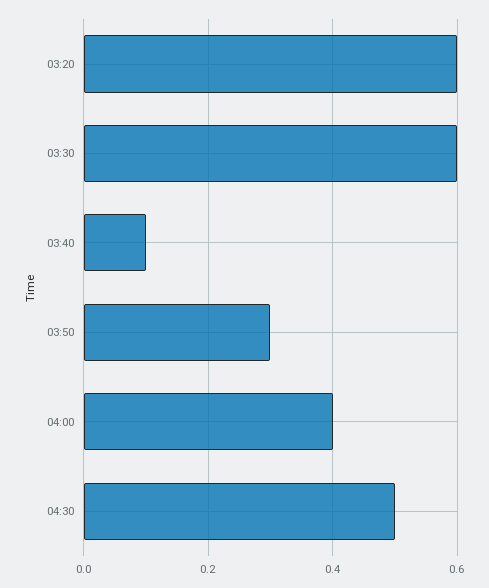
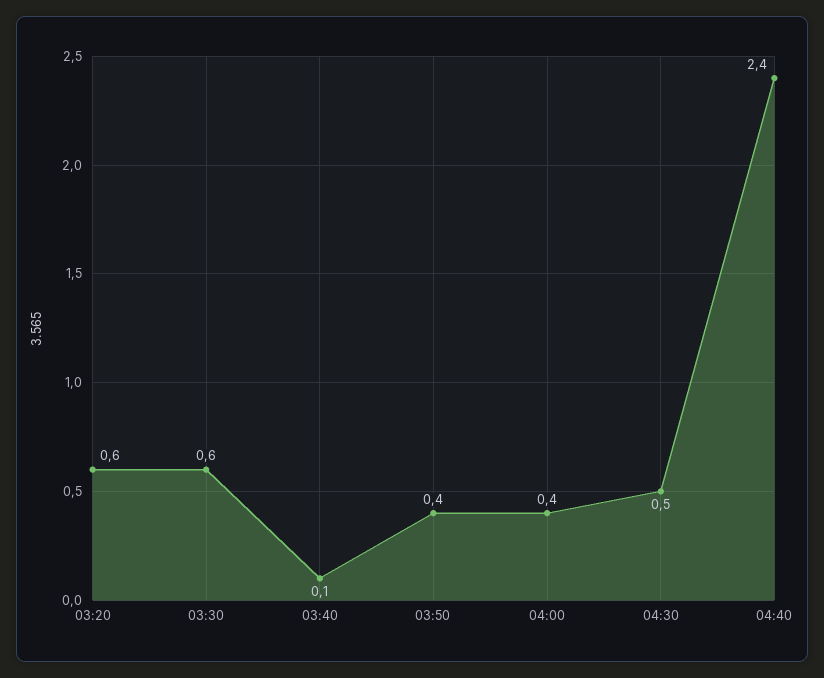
03:50: 0.3 -> 0.4
04:40: none -> 2.4

